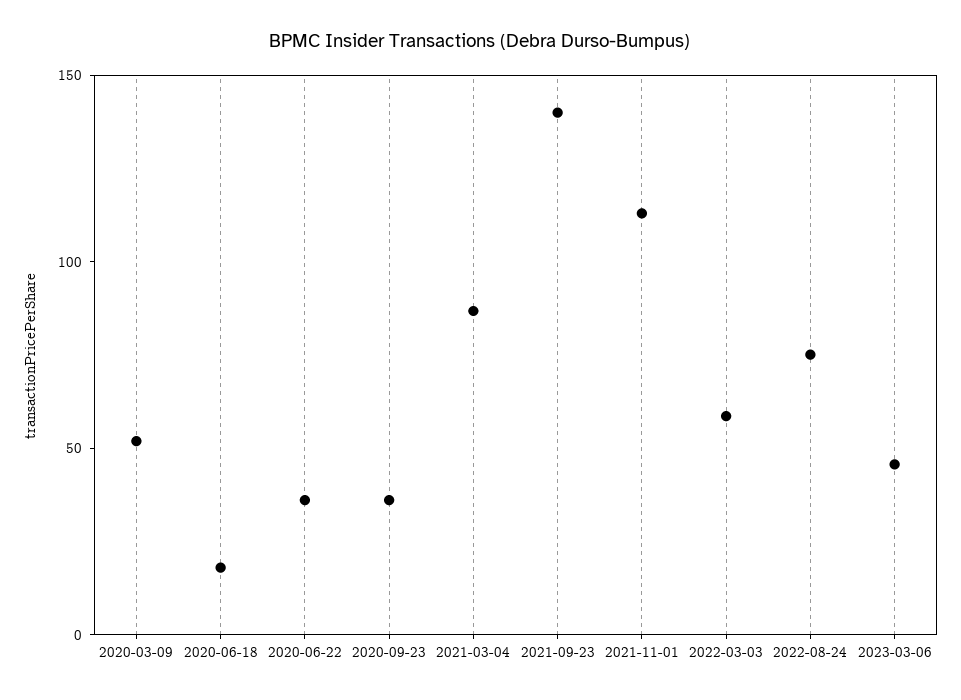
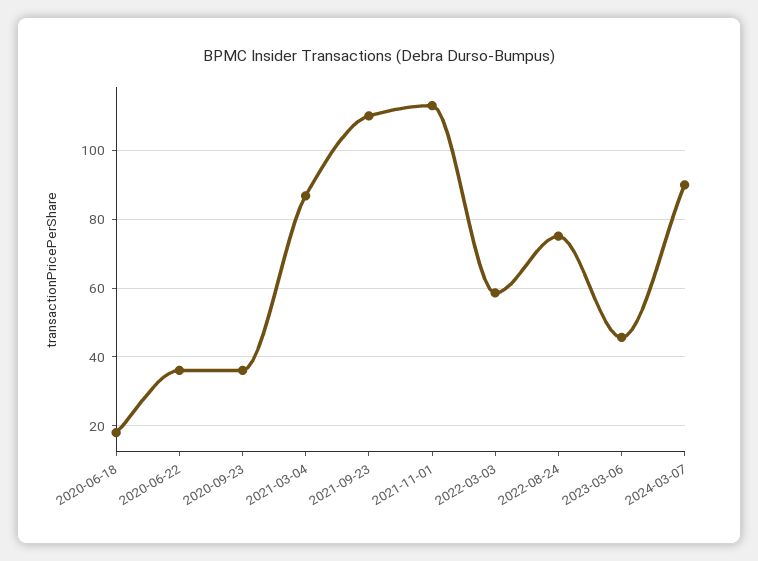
2020-03-09: 50 -> none
2021-09-23: 140 -> 110
2024-03-07: none -> 90

